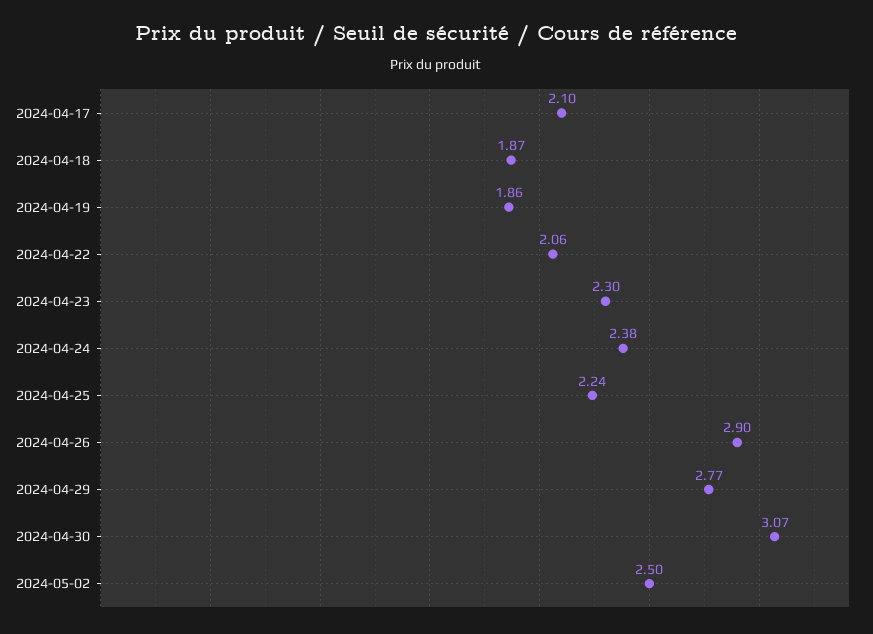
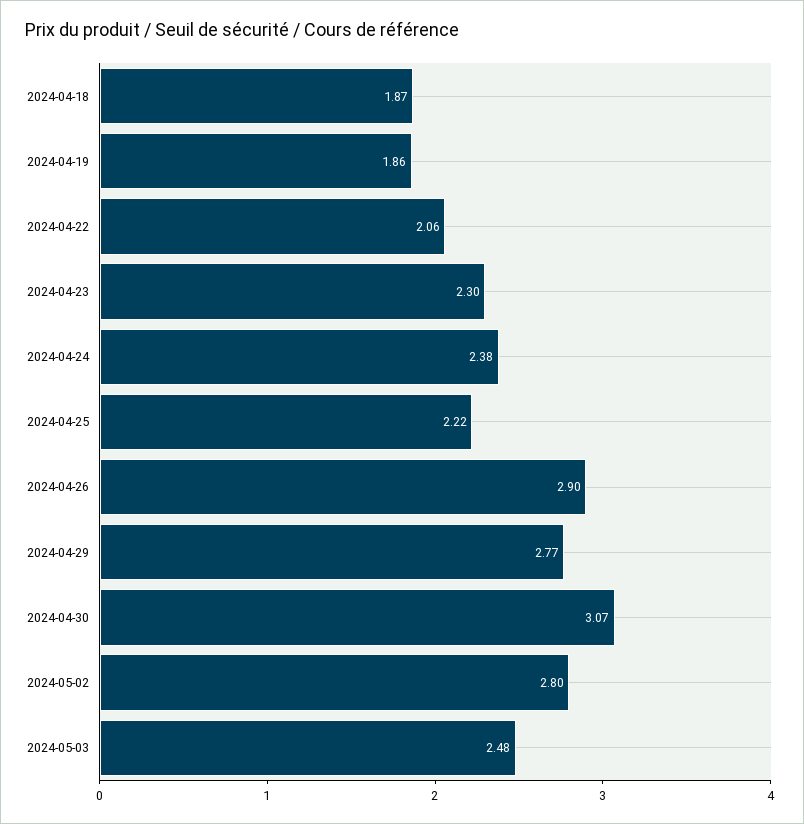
2024-04-17: 2.1 -> none
2024-04-25: 2.24 -> 2.22
2024-05-02: 2.5 -> 2.8
2024-05-03: none -> 2.48

